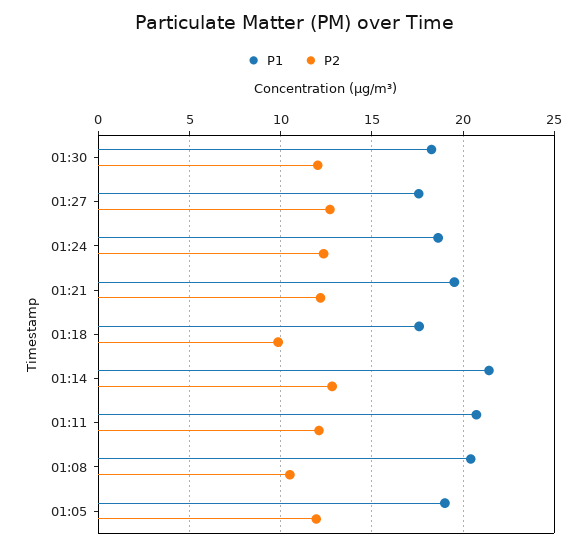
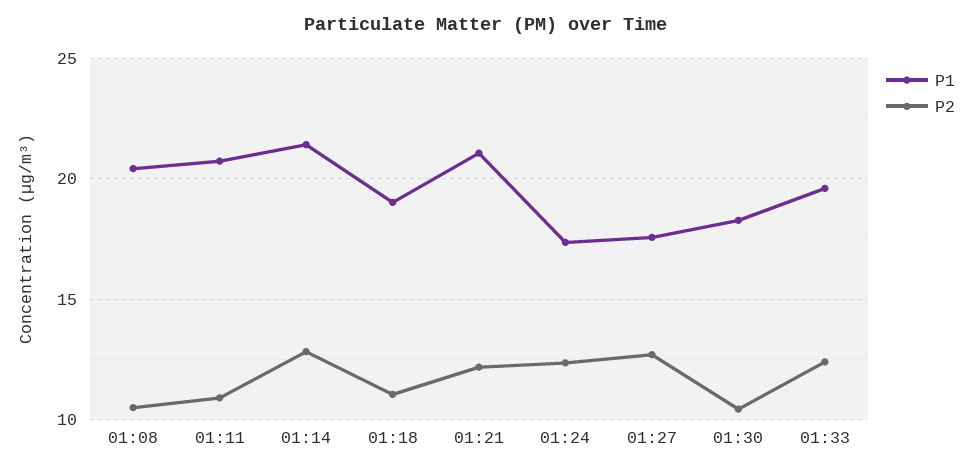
P2, 01:30: 12 -> 10.5
P1, 01:24: 18.5 -> 17.5
P1, 01:21: 19.5 -> 21
P1, 01:18: 17.5 -> 19
P2, 01:18: 10 -> 11
P2, 01:11: 12 -> 11
P1, 01:05: 19 -> none
P2, 01:05: 12 -> none
P1, 01:33: none -> 19.5
P2, 01:33: none -> 12.5

